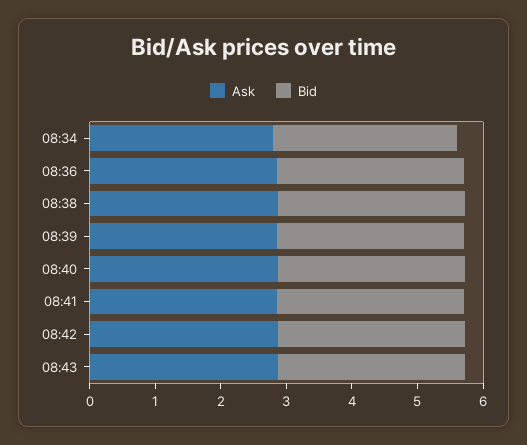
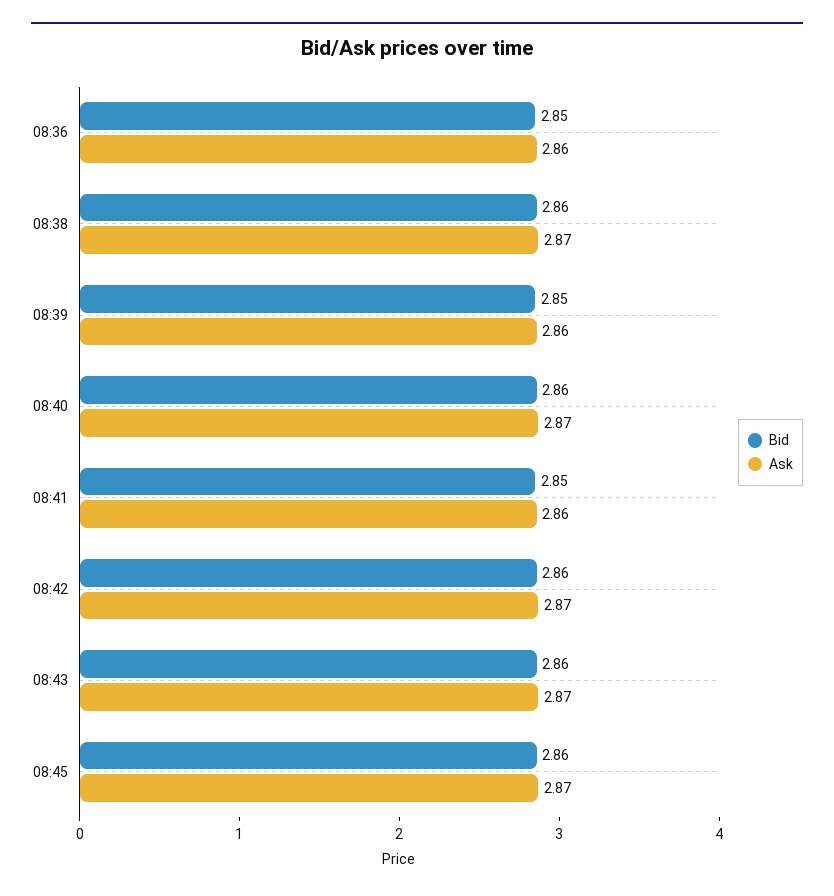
Ask, 08:34: 2.8 -> none
Bid, 08:34: 2.8 -> none
Bid, 08:45: none -> 2.86
Ask, 08:45: none -> 2.87

